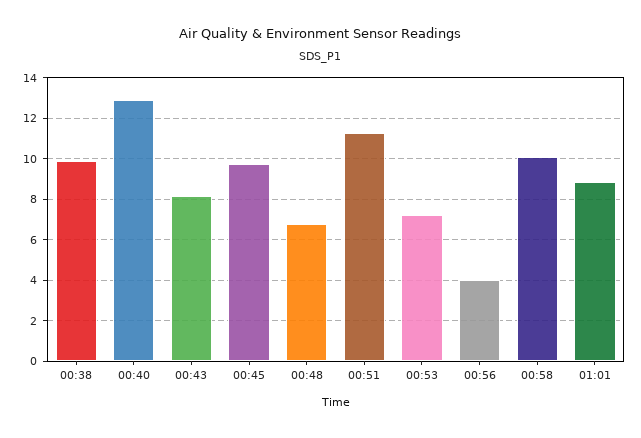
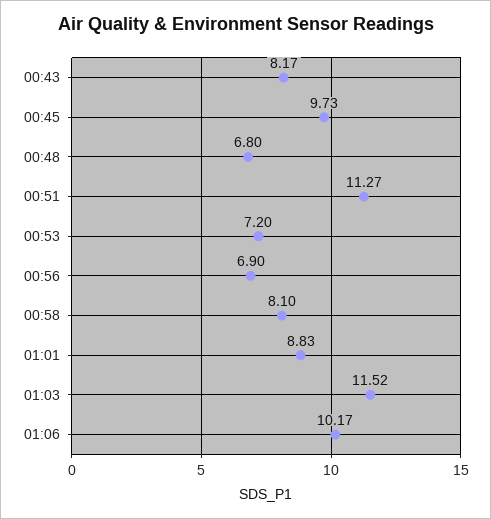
00:38: 10 -> none
00:40: 13 -> none
00:56: 4 -> 6.9
00:58: 10 -> 8.1
01:03: none -> 11.52
01:06: none -> 10.17

